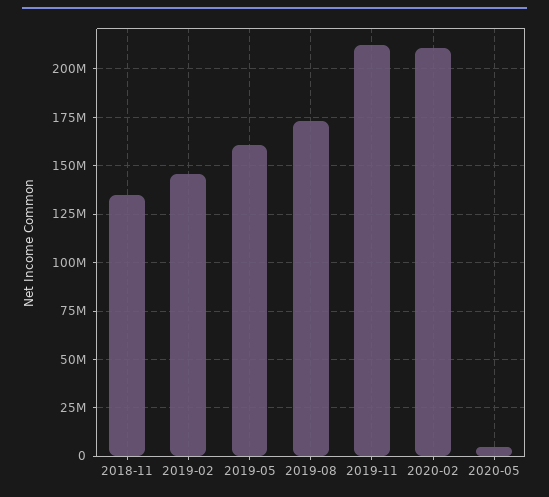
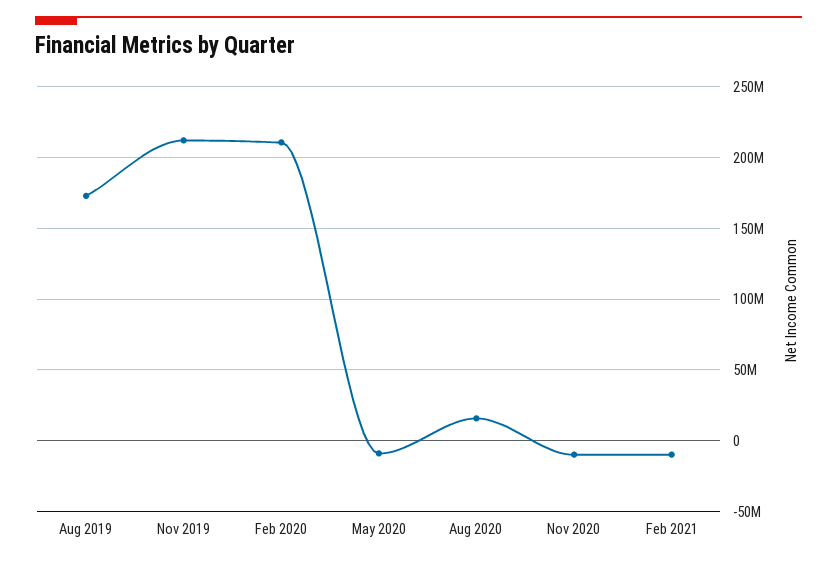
2018-11: 135000000 -> none
2019-02: 145000000 -> none
2019-05: 160000000 -> none
2020-05: 5000000 -> -10000000
Aug 2020: none -> 15000000
Nov 2020: none -> -10000000
Feb 2021: none -> -10000000

